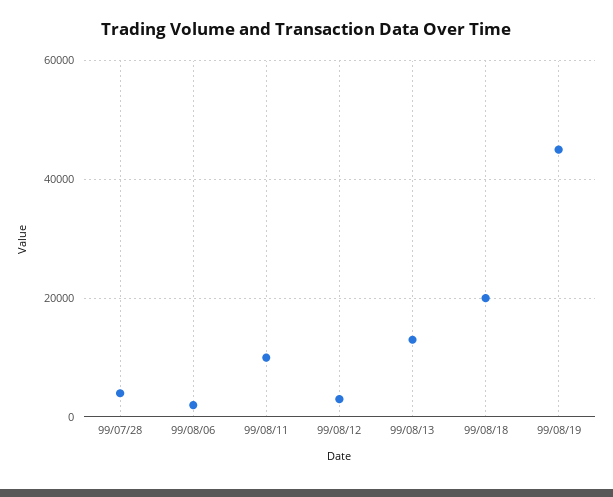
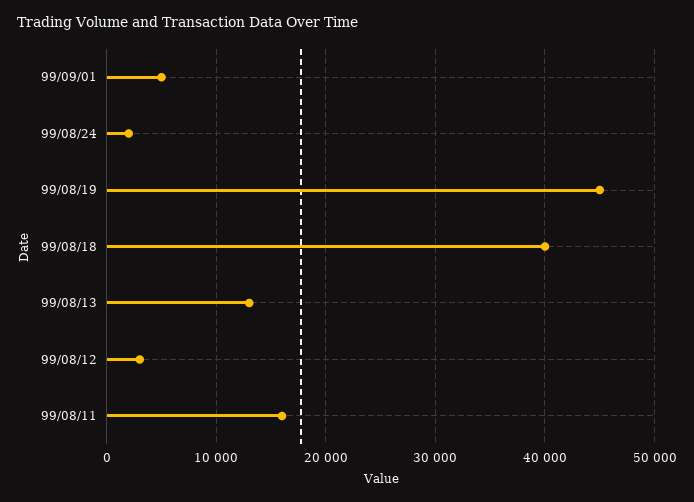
99/07/28: 4000 -> none
99/08/06: 2000 -> none
99/08/11: 10000 -> 16000
99/08/18: 20000 -> 40000
99/09/01: none -> 5000
99/08/24: none -> 2000

